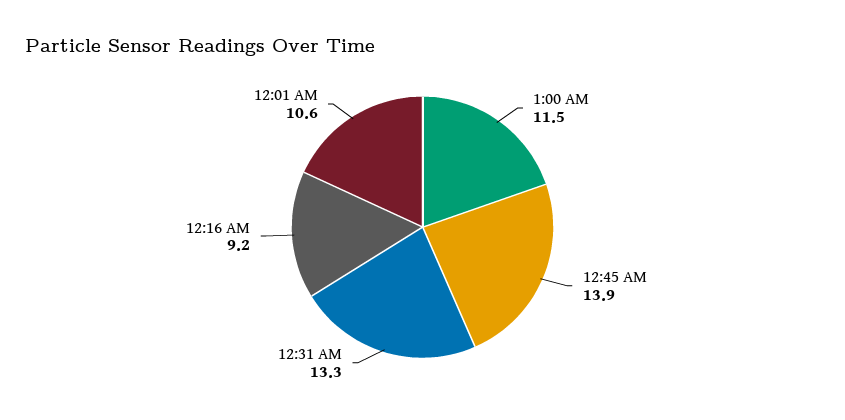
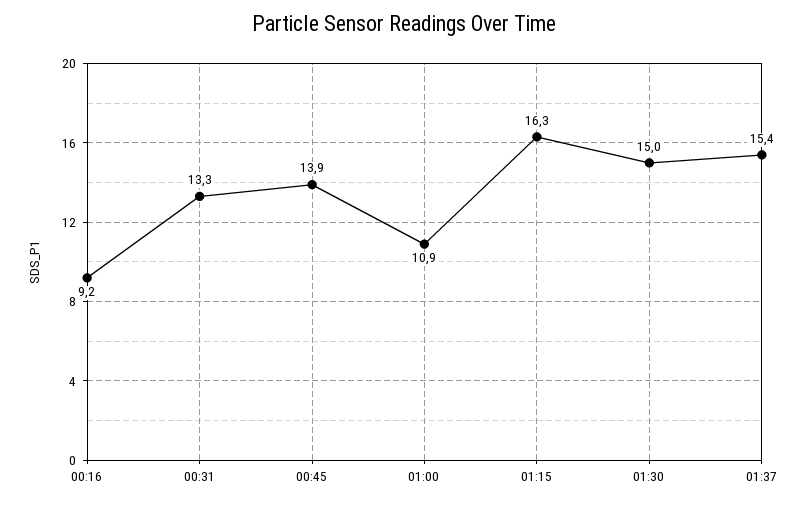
1:00 AM: 11.5 -> 10.9
12:01 AM: 10.6 -> none
01:15: none -> 16.3
01:30: none -> 15
01:37: none -> 15.4

